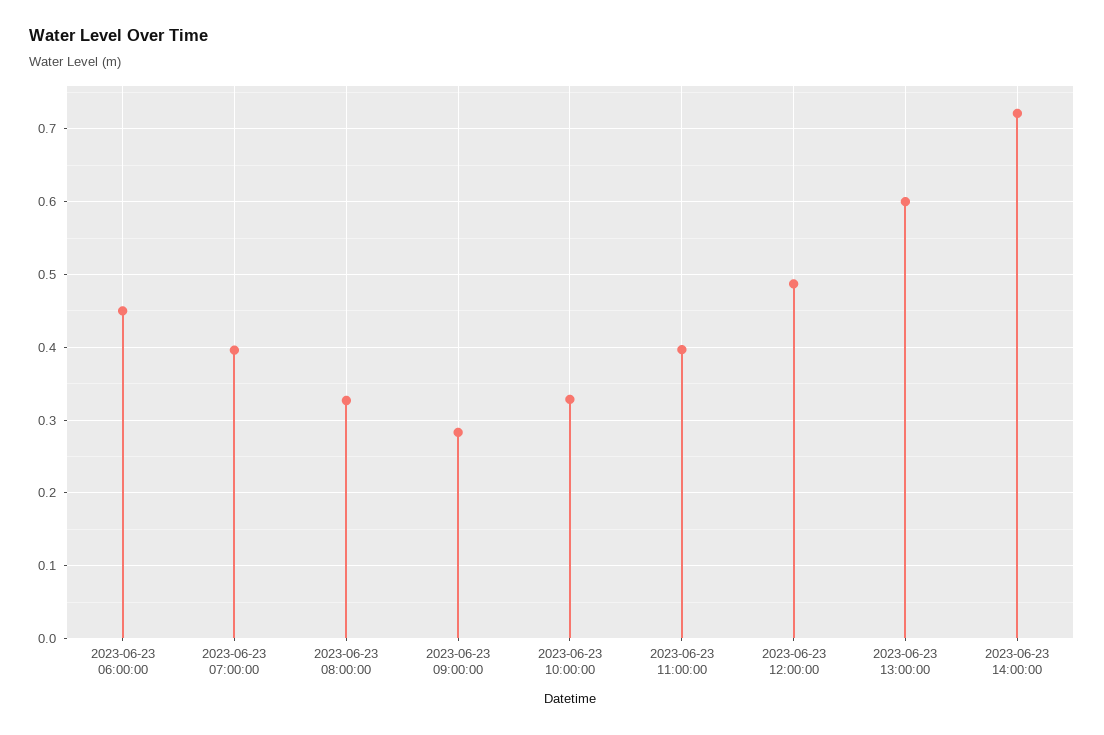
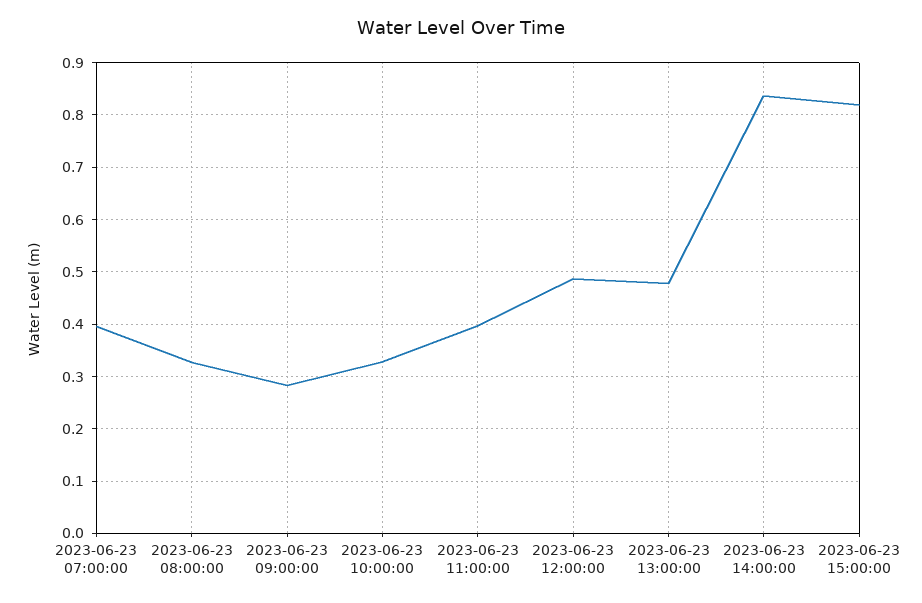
2023-06-23 06:00:00: 0.45 -> none
2023-06-23 13:00:00: 0.6 -> 0.48
2023-06-23 14:00:00: 0.72 -> 0.84
2023-06-23 15:00:00: none -> 0.82

